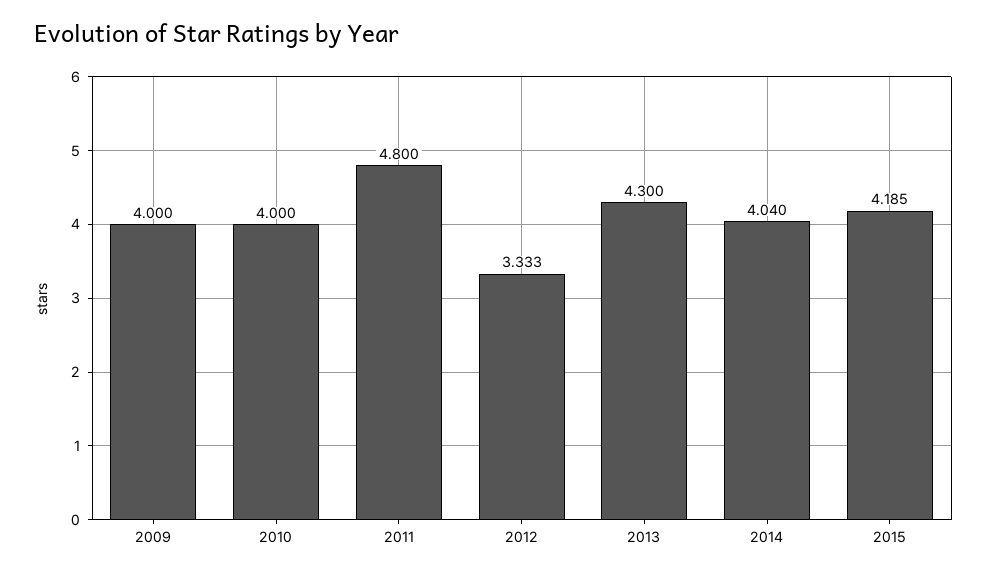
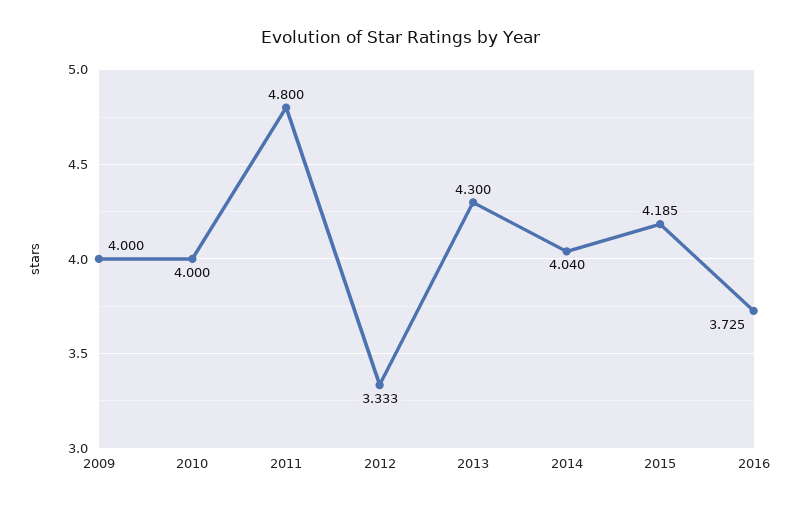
2016: none -> 3.725

